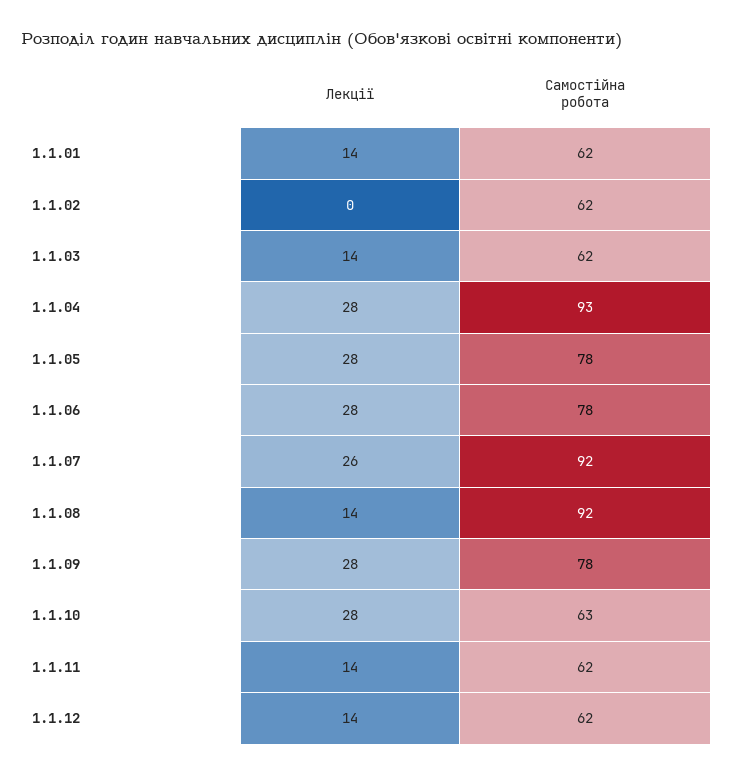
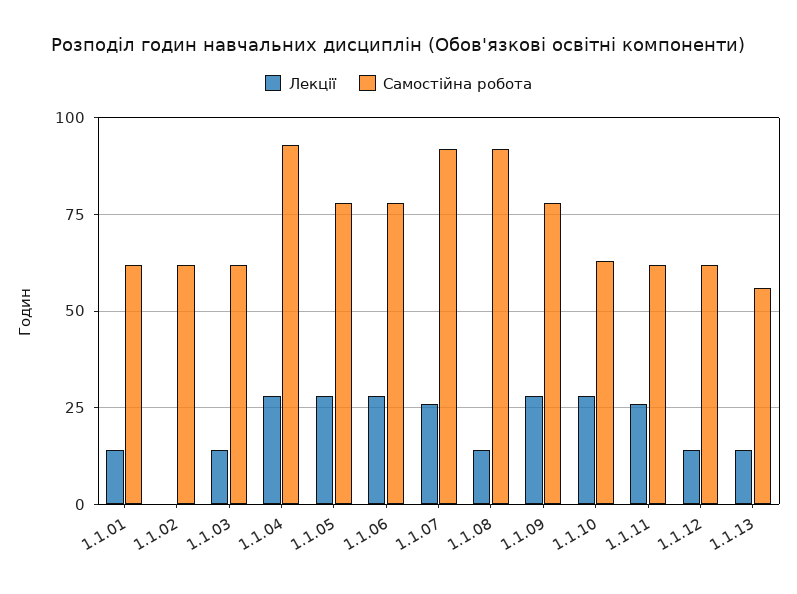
Лекції, 1.1.11: 14 -> 25
Лекції, 1.1.13: none -> 15
Самостійна робота, 1.1.13: none -> 55

